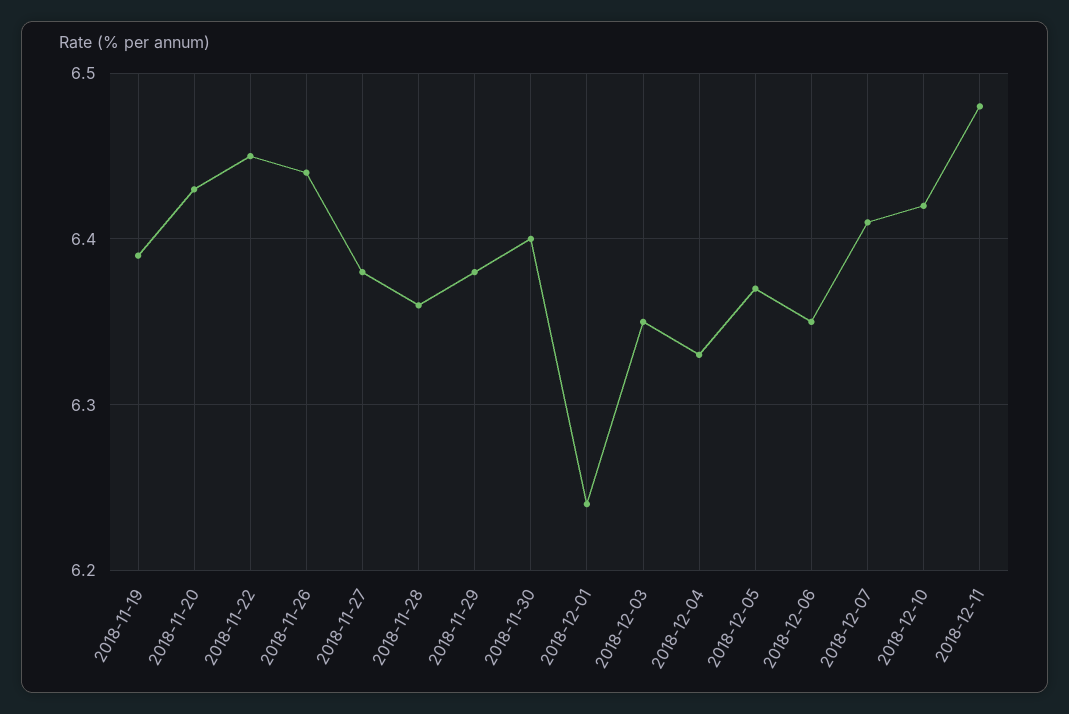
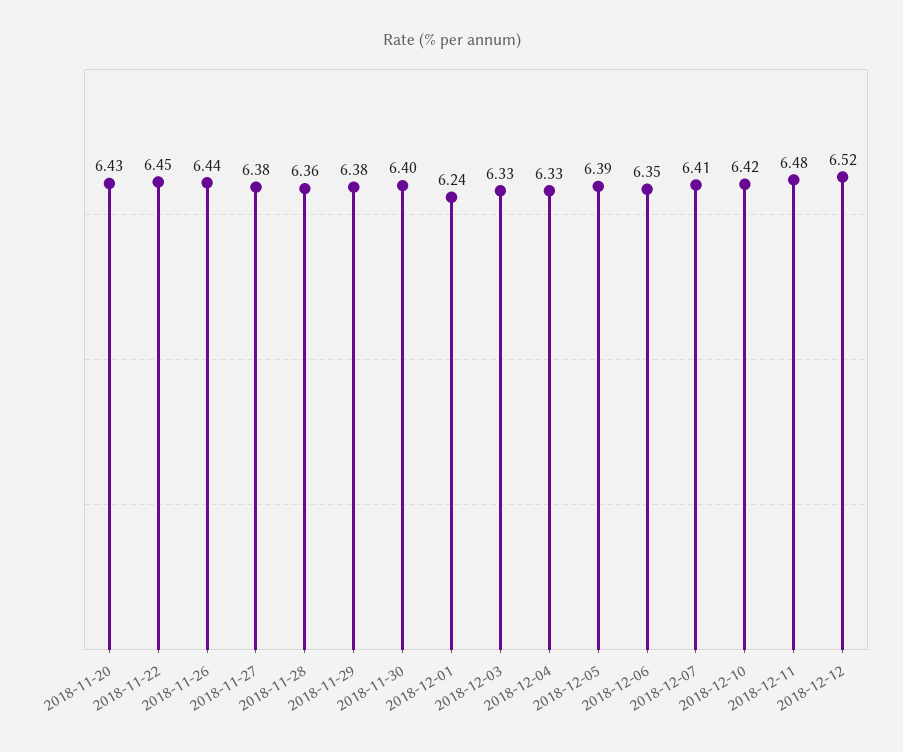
2018-11-19: 6.39 -> none
2018-12-03: 6.35 -> 6.33
2018-12-05: 6.37 -> 6.39
2018-12-12: none -> 6.52

